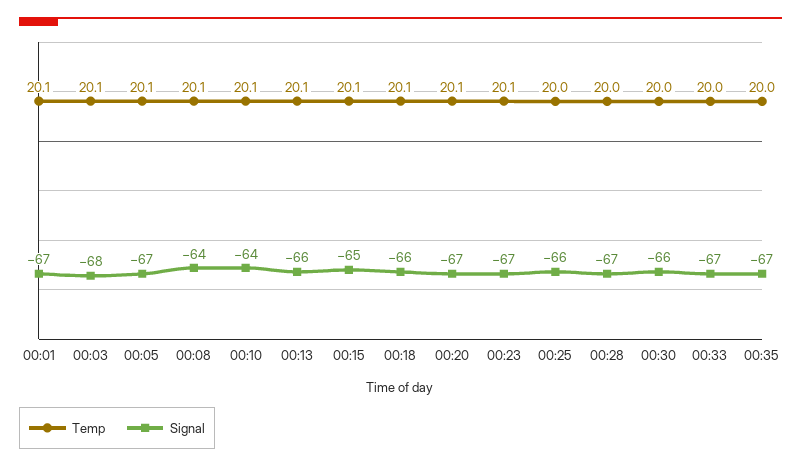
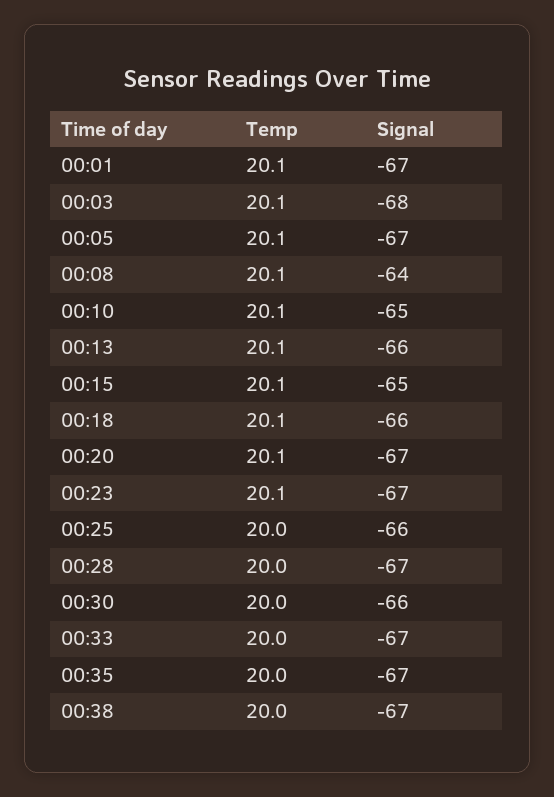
Signal, 00:10: -64 -> -65
Temp, 00:38: none -> 20
Signal, 00:38: none -> -67

